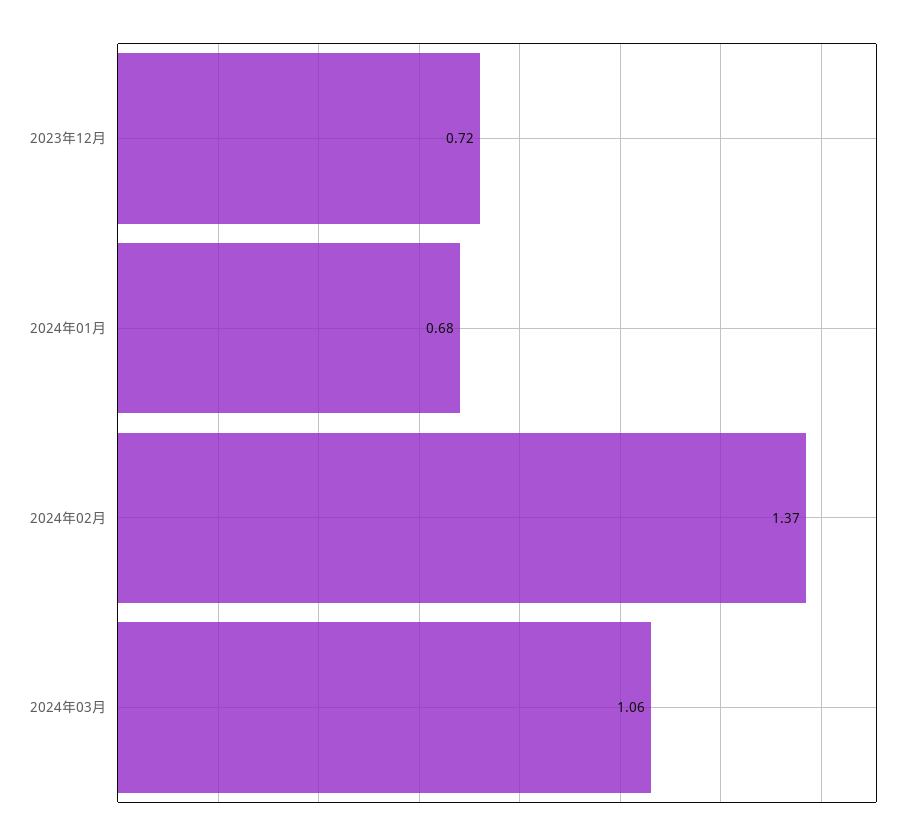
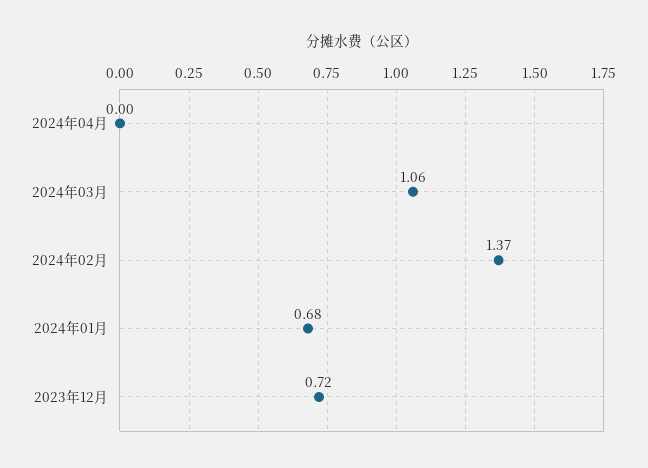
2024年04月: none -> 0

